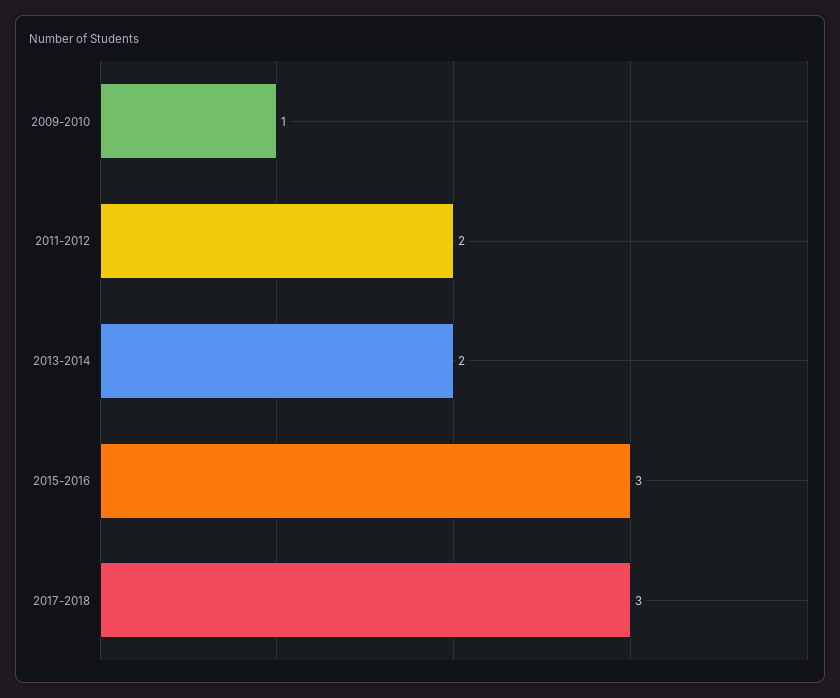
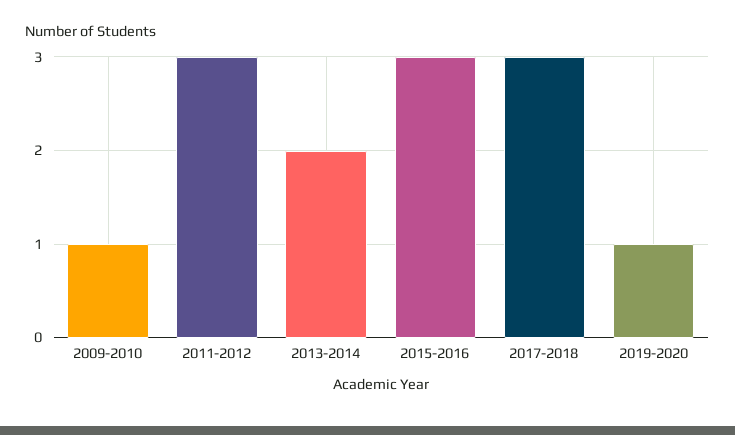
2011-2012: 2 -> 3
2019-2020: none -> 1

